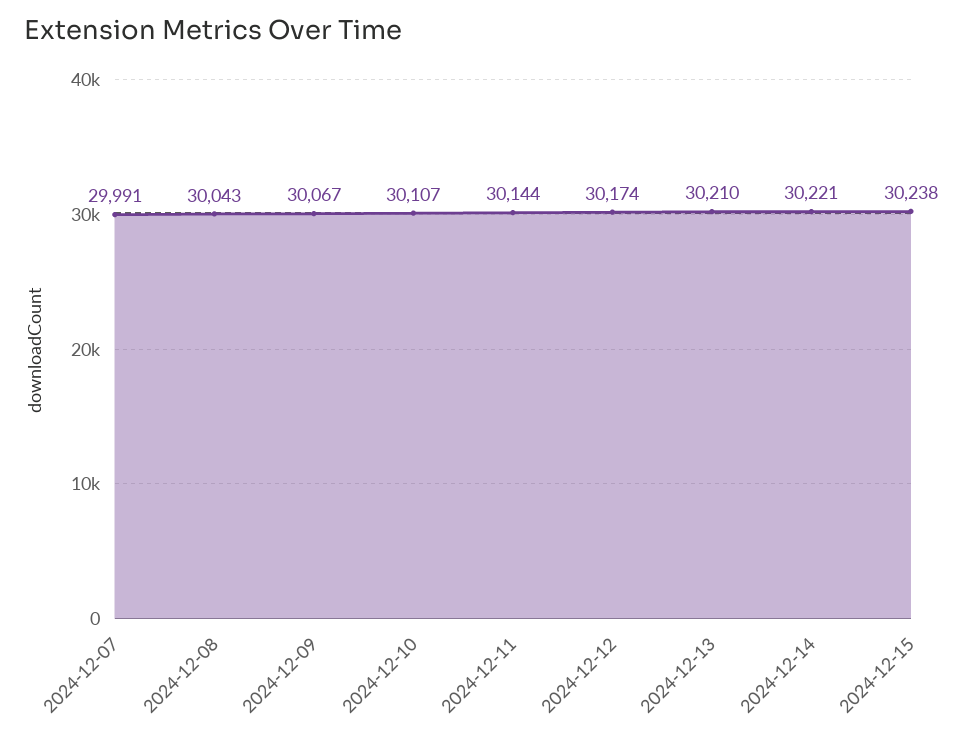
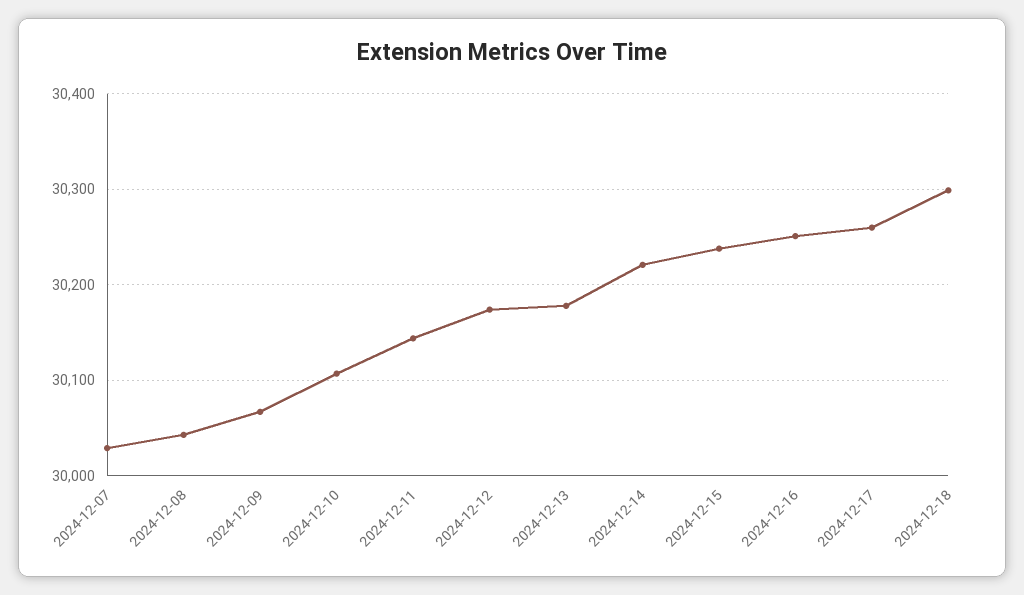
2024-12-07: 29991 -> 30030
2024-12-13: 30210 -> 30180
2024-12-16: none -> 30250
2024-12-17: none -> 30260
2024-12-18: none -> 30300

